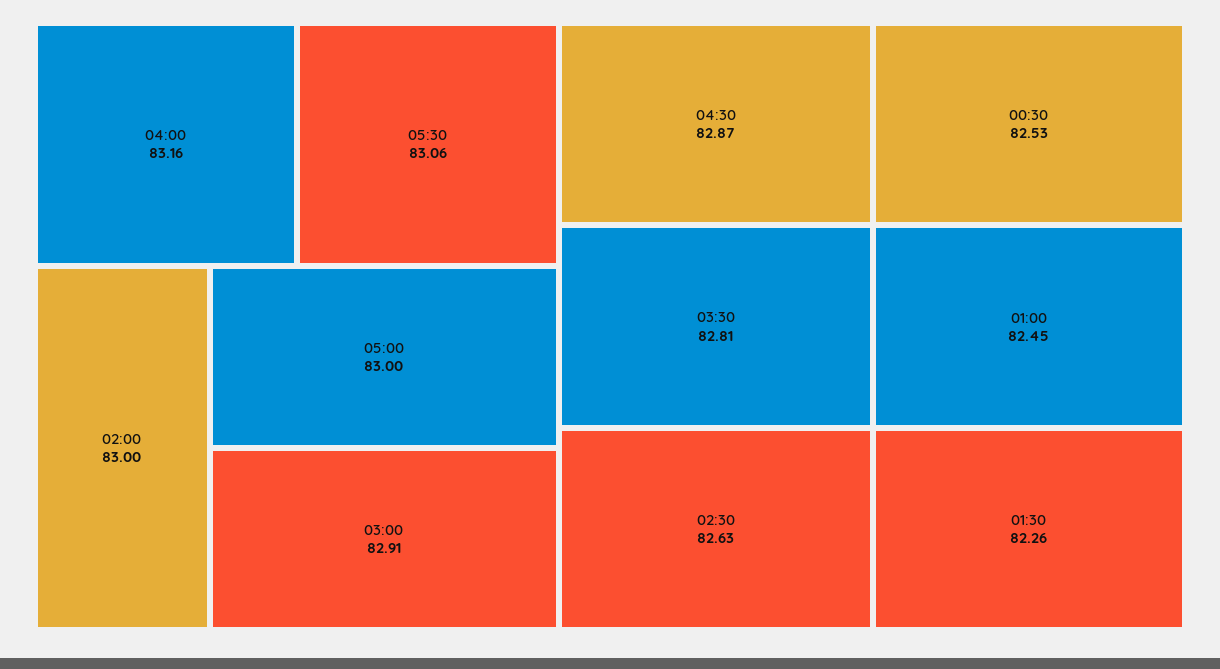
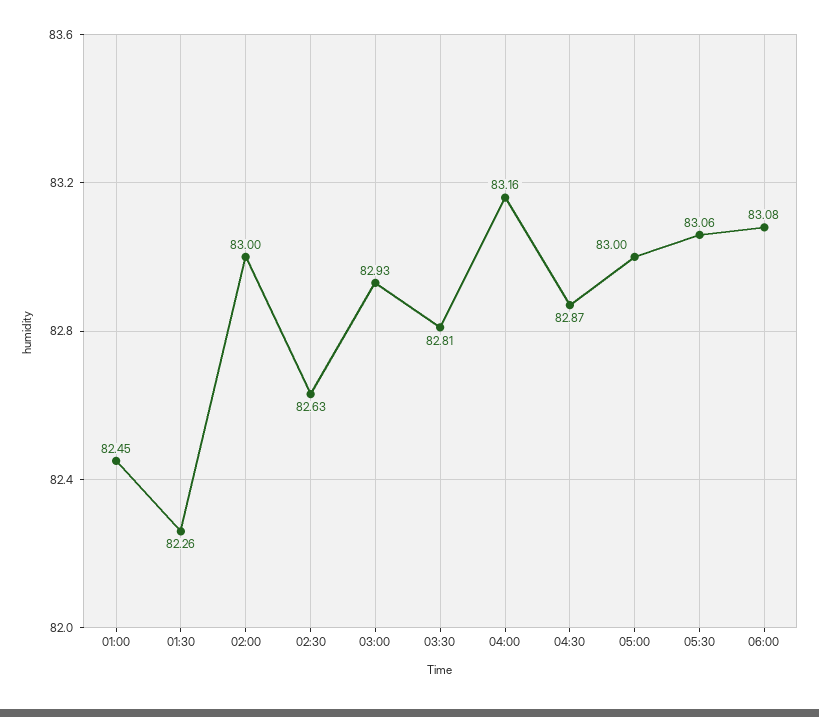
03:00: 82.91 -> 82.93
00:30: 82.53 -> none
06:00: none -> 83.08

